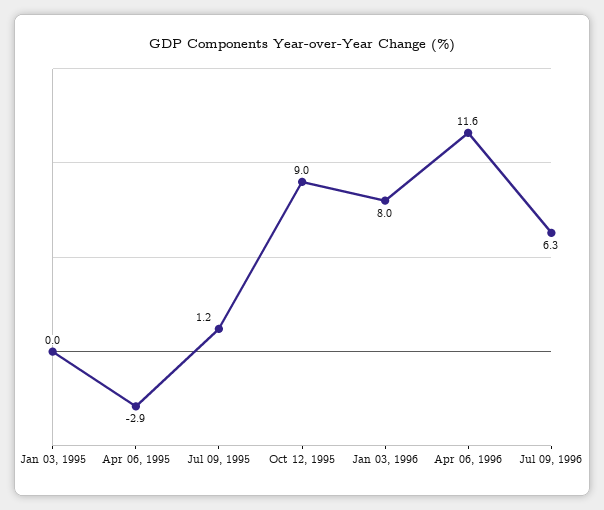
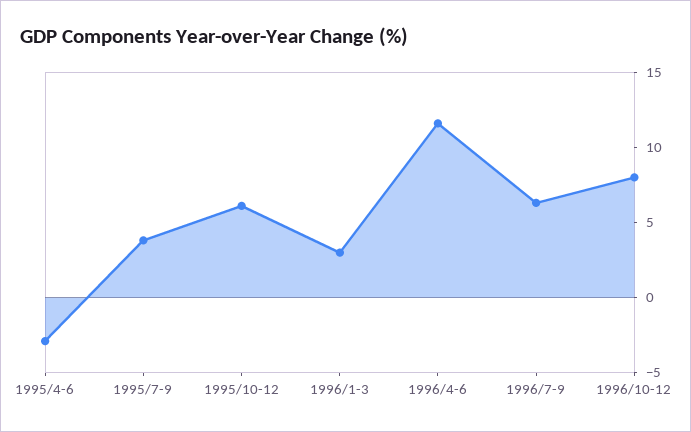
Jan 03, 1995: 0 -> none
Jul 09, 1995: 1.2 -> 4
Oct 12, 1995: 9 -> 6
Jan 03, 1996: 8 -> 3
1996/10-12: none -> 8

